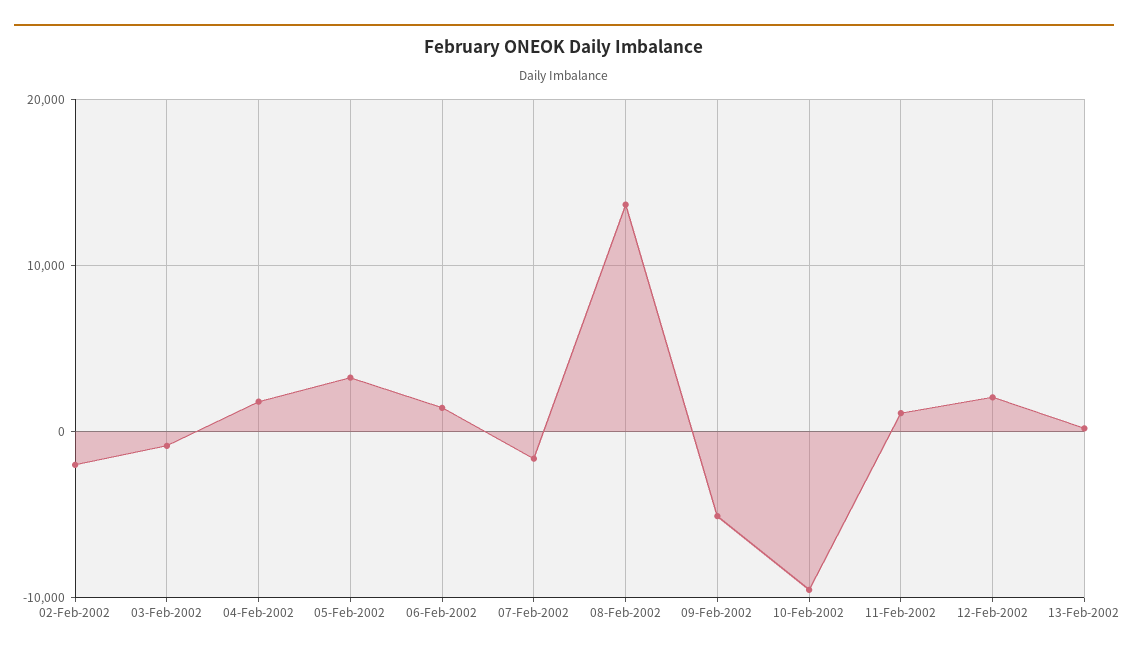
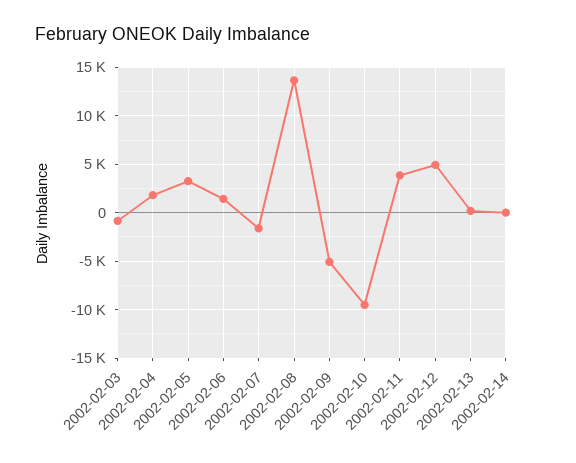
02-Feb-2002: -2000 -> none
11-Feb-2002: 1000 -> 4000
12-Feb-2002: 2000 -> 5000
2002-02-14: none -> 0

